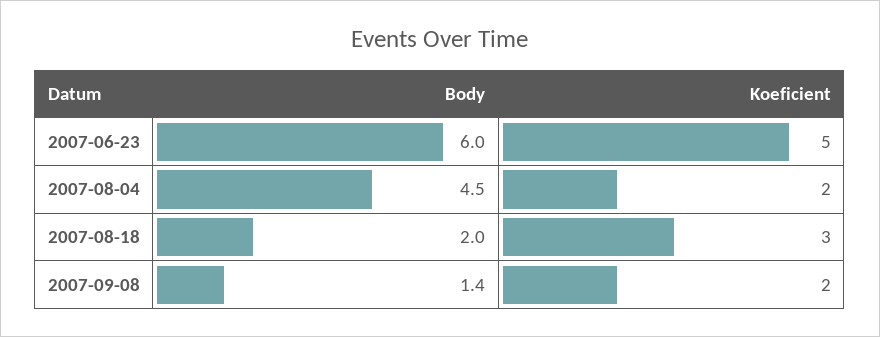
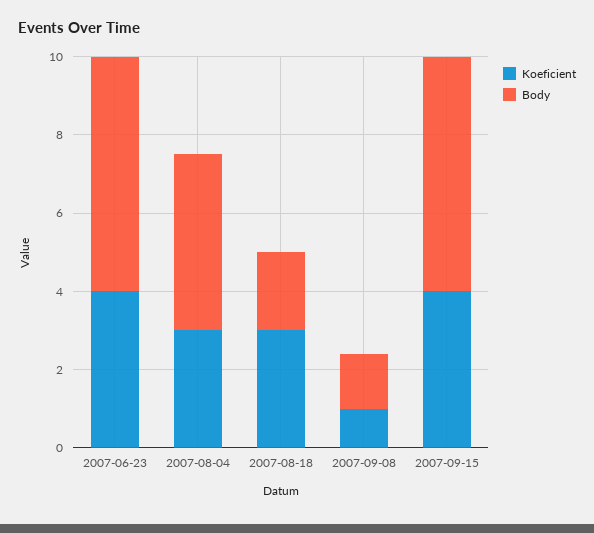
Koeficient, 2007-06-23: 5 -> 4
Koeficient, 2007-08-04: 2 -> 3
Koeficient, 2007-09-08: 2 -> 1
Koeficient, 2007-09-15: none -> 4
Body, 2007-09-15: none -> 6

